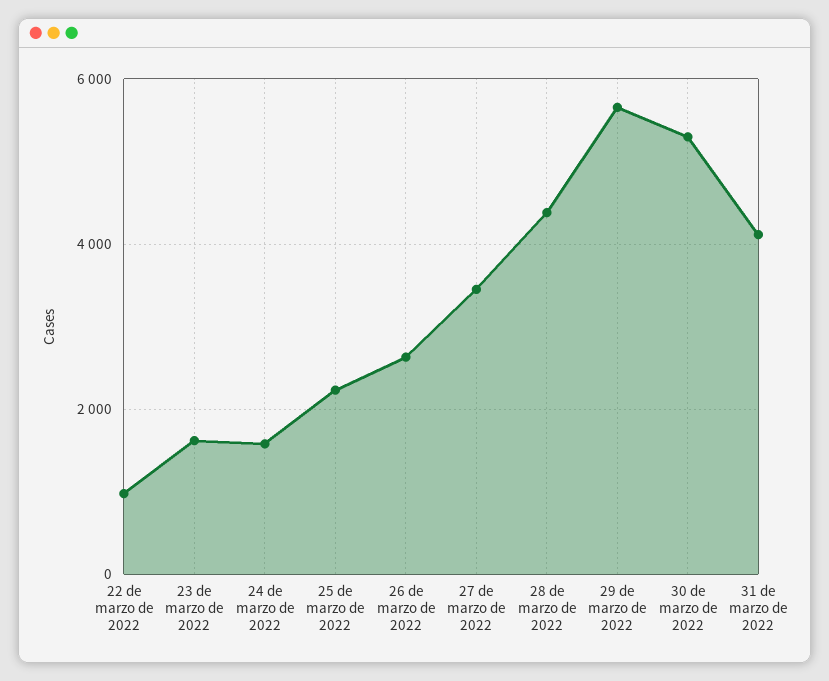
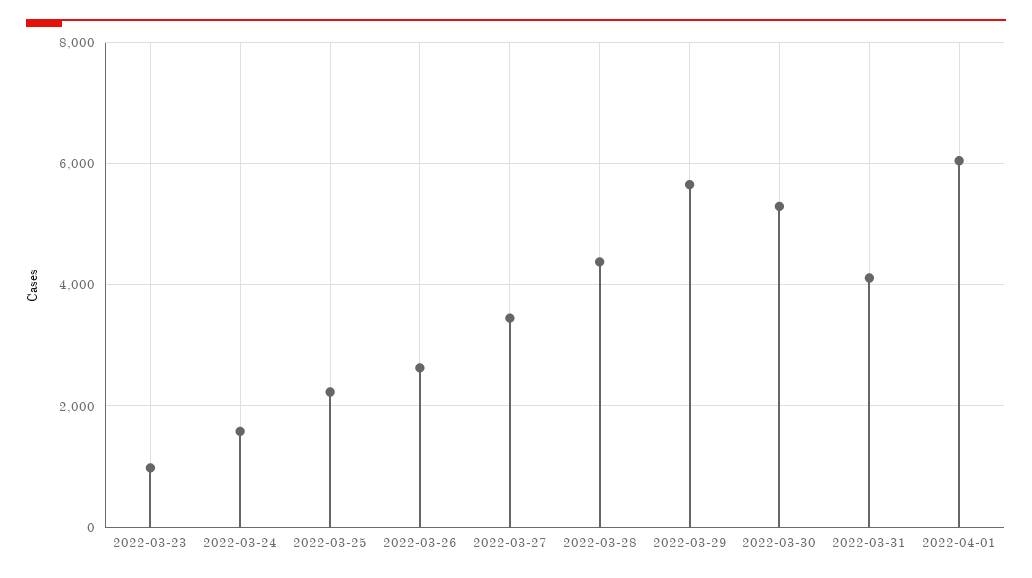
22 de marzo de 2022: 1000 -> none
23 de marzo de 2022: 1600 -> 1000
2022-04-01: none -> 6000

